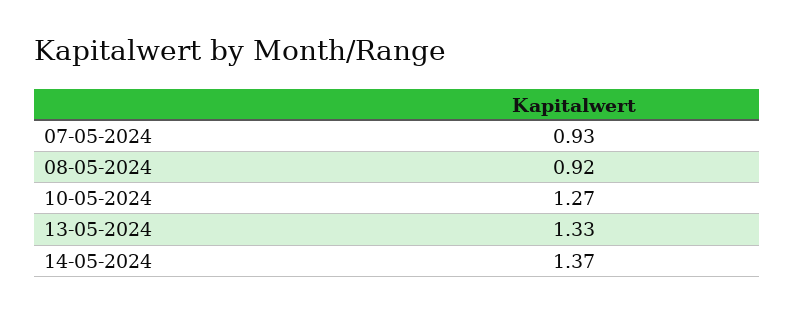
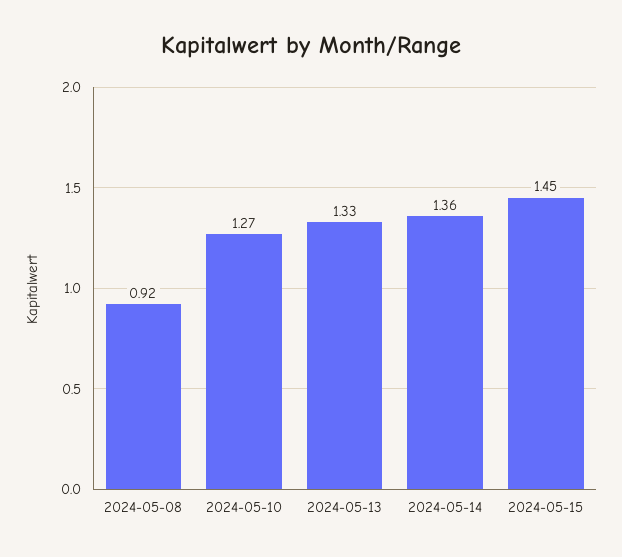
07-05-2024: 0.93 -> none
14-05-2024: 1.37 -> 1.36
2024-05-15: none -> 1.45

